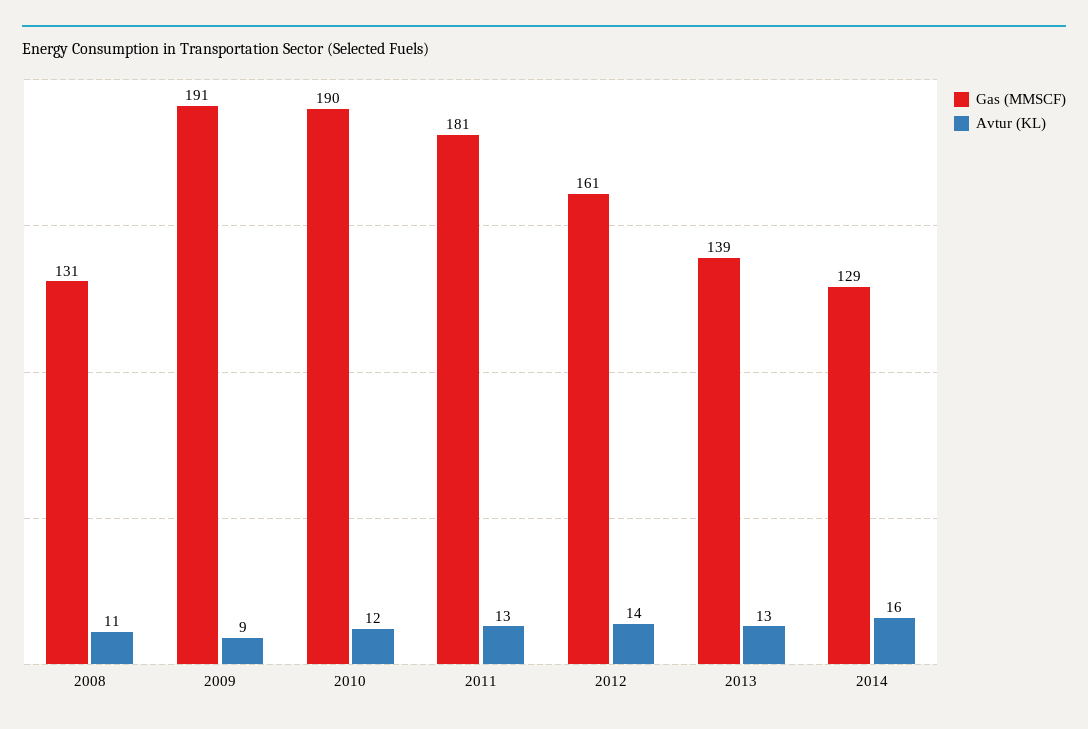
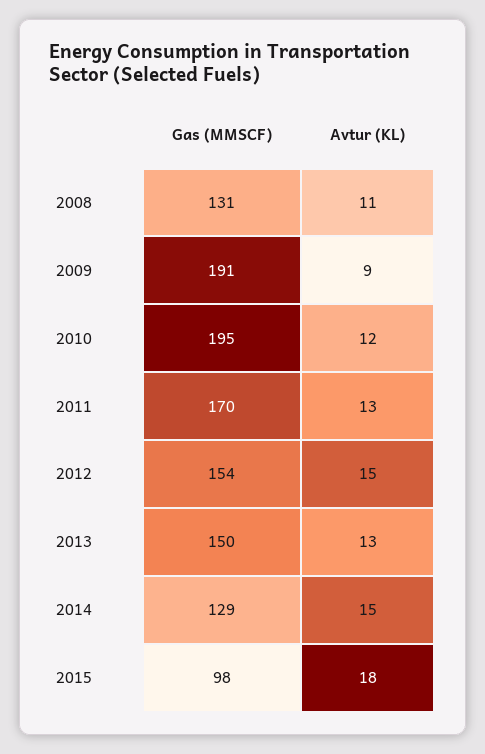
Gas (MMSCF), 2010: 190 -> 195
Gas (MMSCF), 2011: 181 -> 170
Gas (MMSCF), 2012: 161 -> 154
Avtur (KL), 2012: 14 -> 15
Gas (MMSCF), 2013: 139 -> 150
Avtur (KL), 2014: 16 -> 15
Gas (MMSCF), 2015: none -> 98
Avtur (KL), 2015: none -> 18

